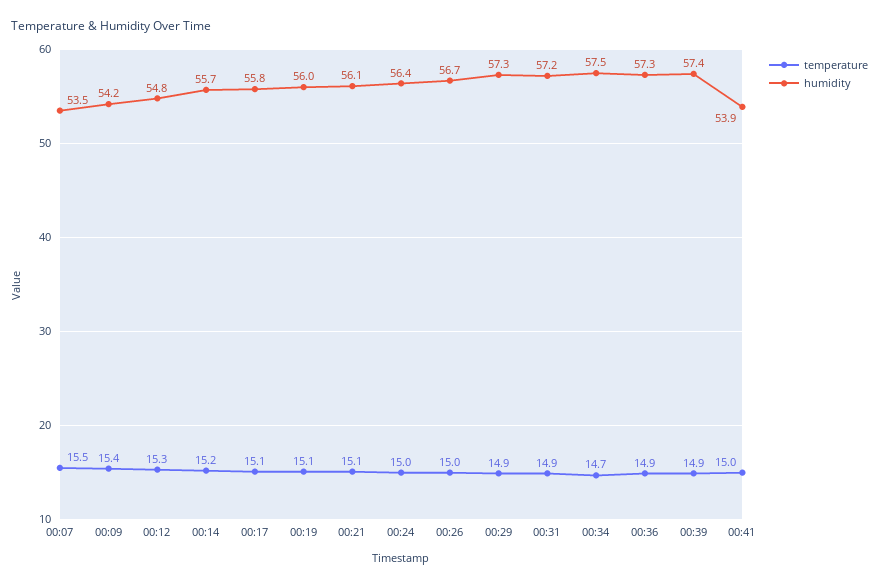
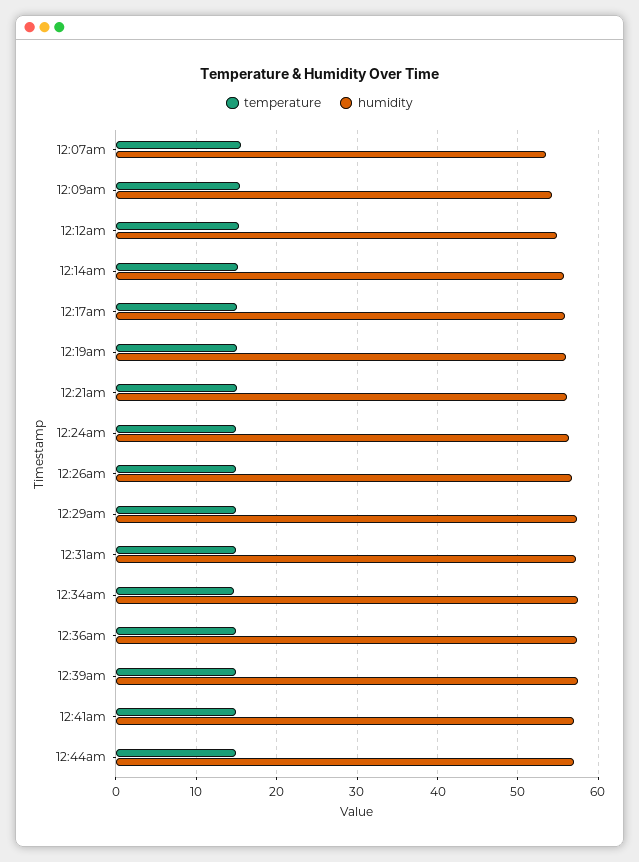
humidity, 00:41: 53.9 -> 57
temperature, 12:44am: none -> 15
humidity, 12:44am: none -> 57

